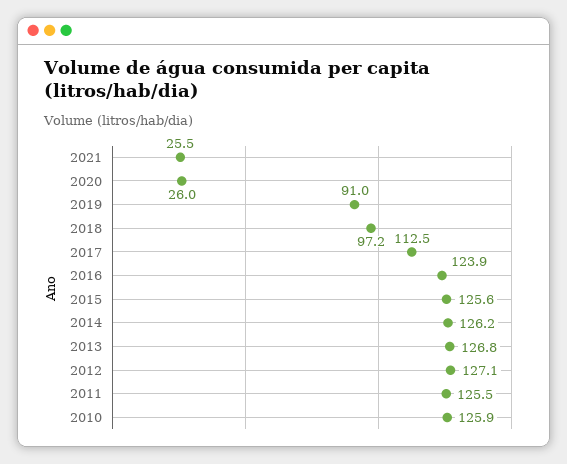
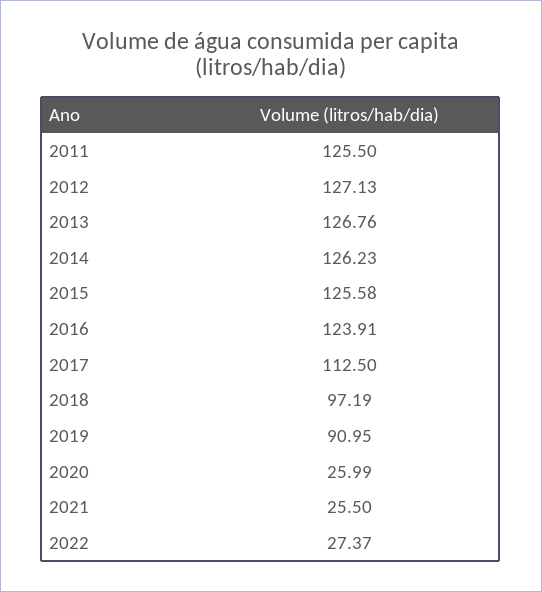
2010: 125.9 -> none
2022: none -> 27.37

